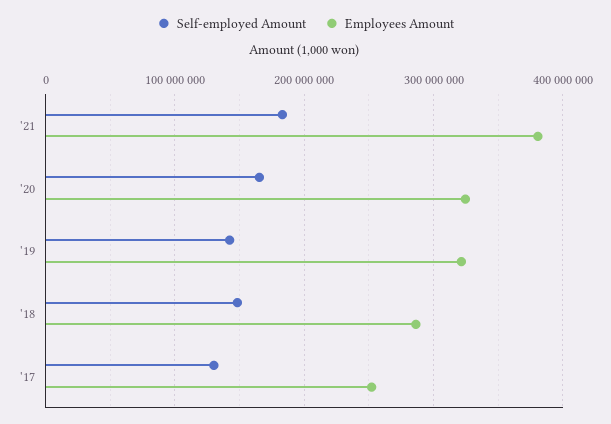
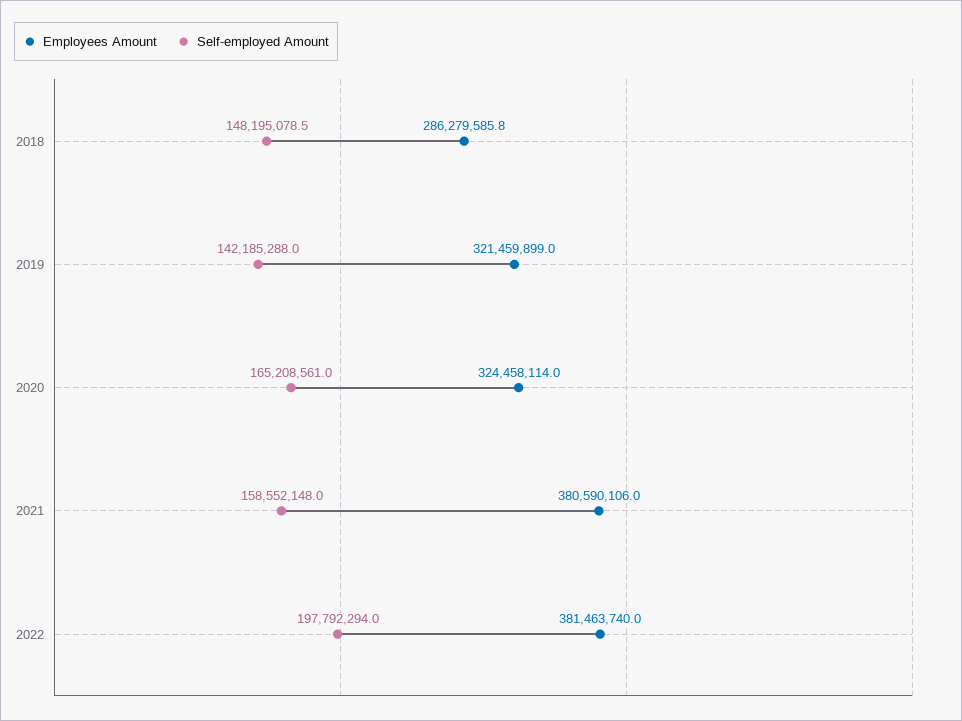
Self-employed Amount, '21: 180000000 -> 158552148
Self-employed Amount, '17: 130000000 -> none
Employees Amount, '17: 250000000 -> none
Employees Amount, 2022: none -> 381463740
Self-employed Amount, 2022: none -> 197792294

